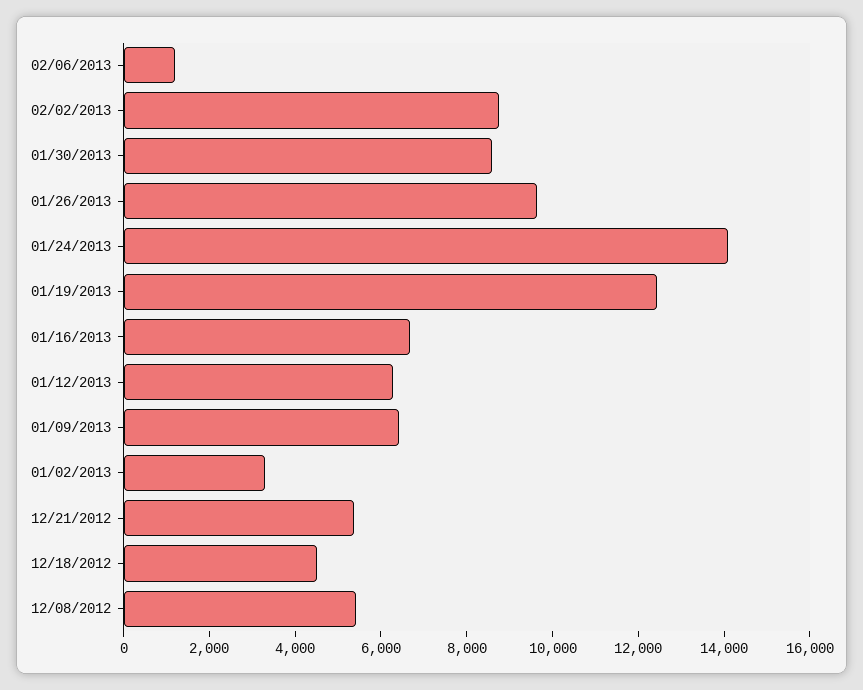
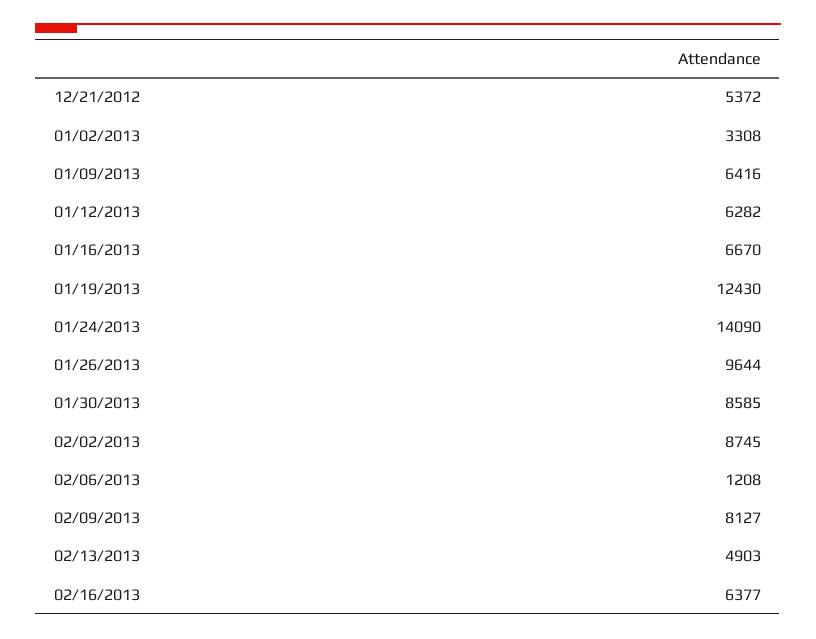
12/18/2012: 4500 -> none
12/08/2012: 5500 -> none
02/09/2013: none -> 8127
02/13/2013: none -> 4903
02/16/2013: none -> 6377

